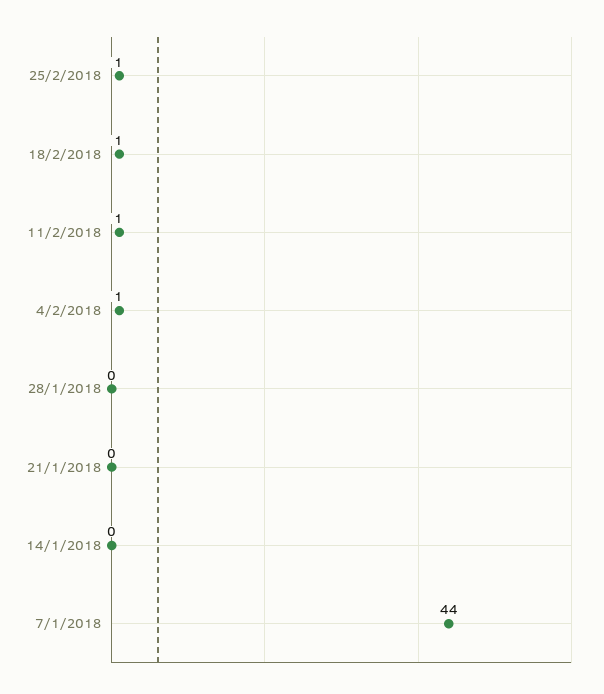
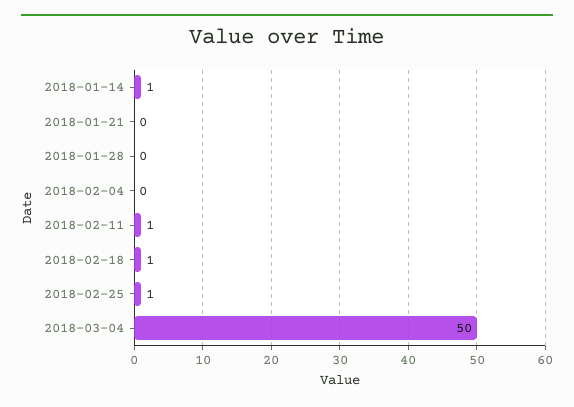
4/2/2018: 1 -> 0
14/1/2018: 0 -> 1
7/1/2018: 44 -> none
2018-03-04: none -> 50

